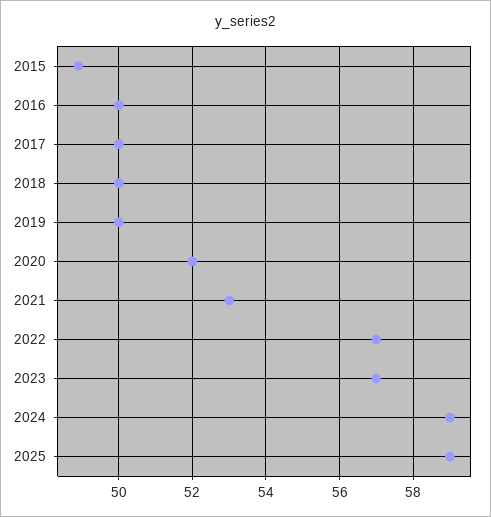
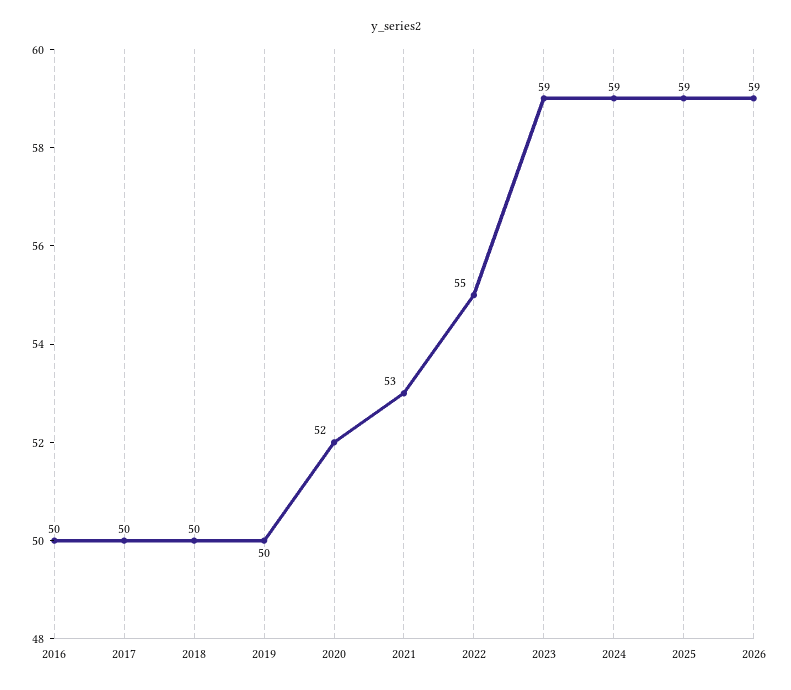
2015: 49 -> none
2022: 57 -> 55
2023: 57 -> 59
2026: none -> 59

